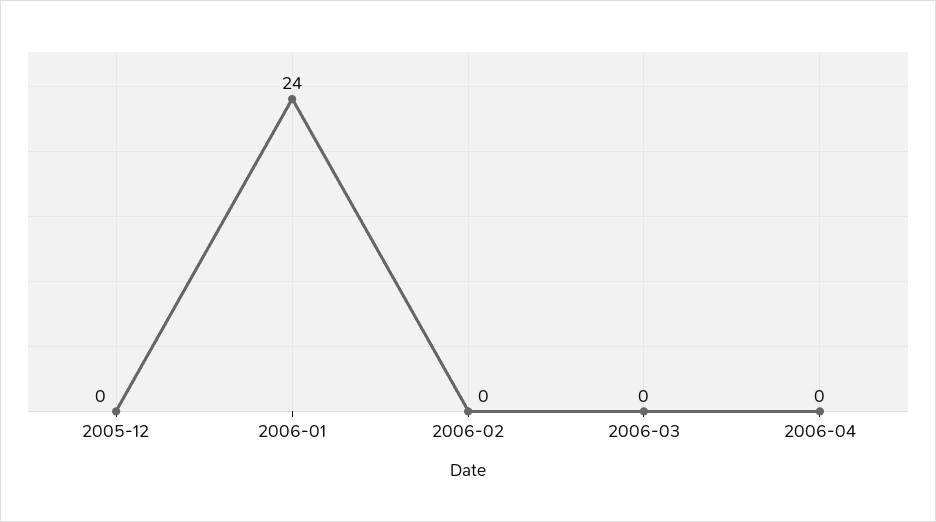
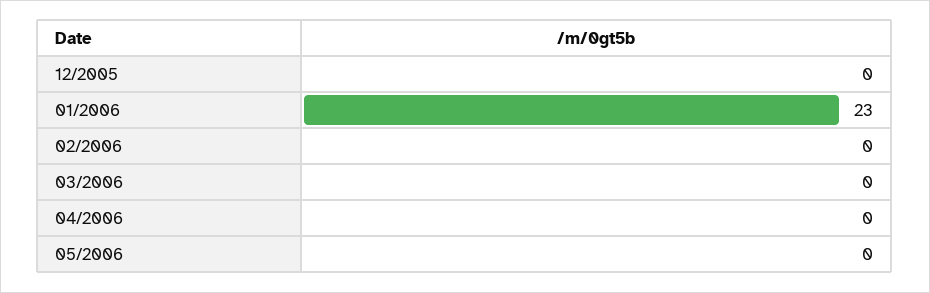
2006-01: 24 -> 23
05/2006: none -> 0

